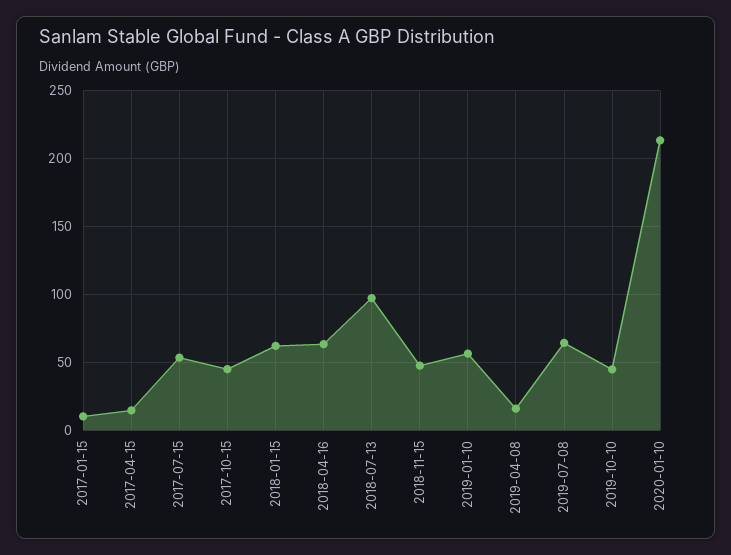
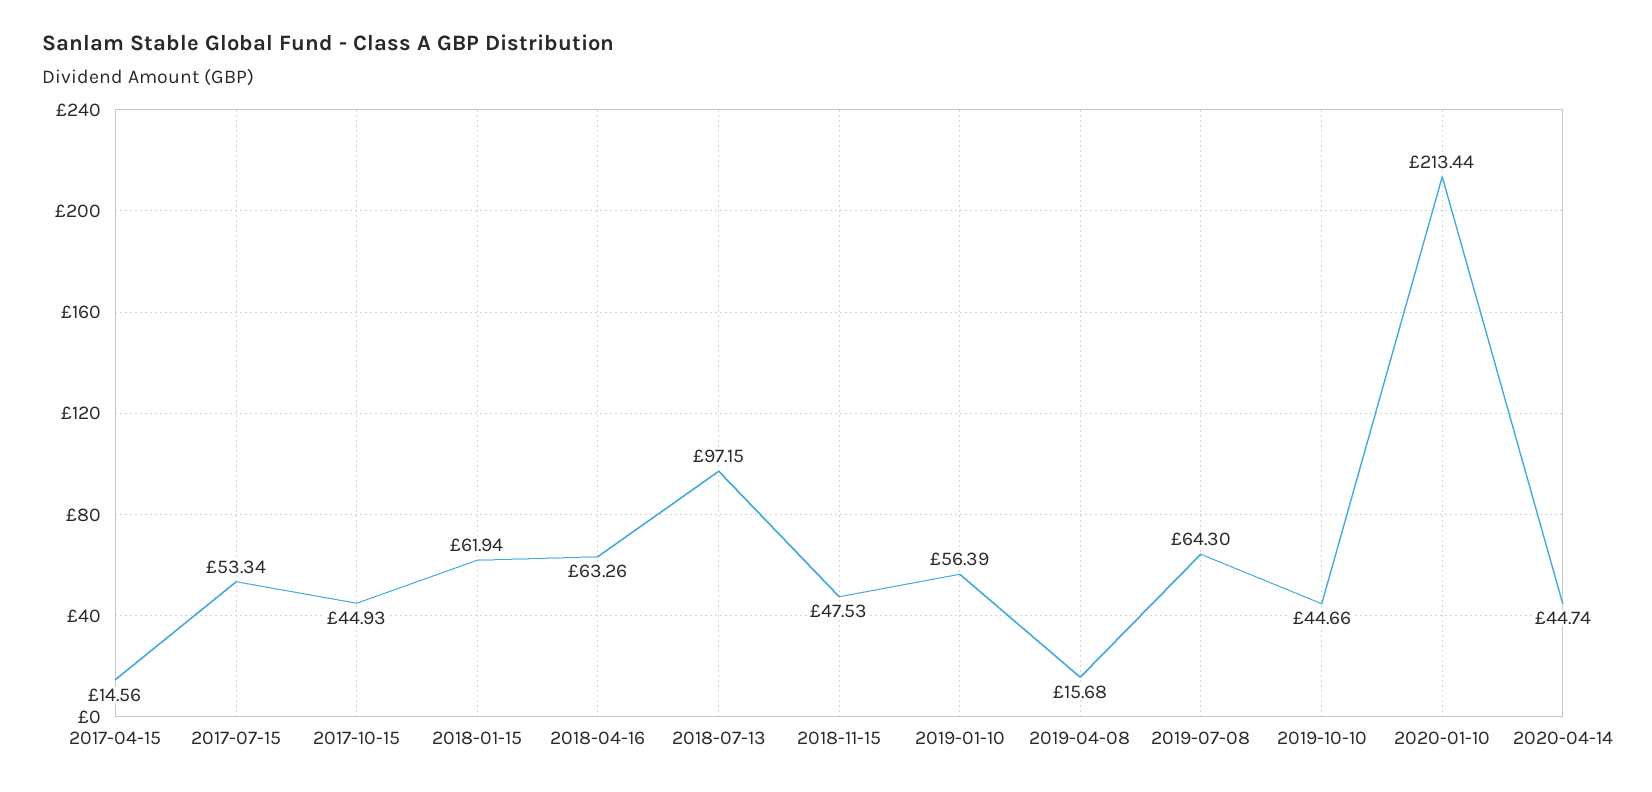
2017-01-15: 10 -> none
2020-04-14: none -> 44.74

